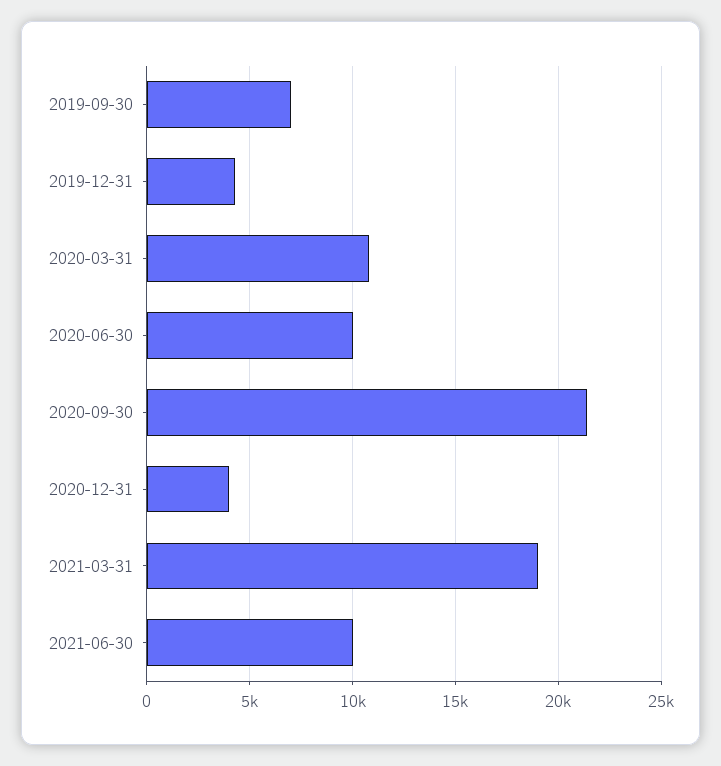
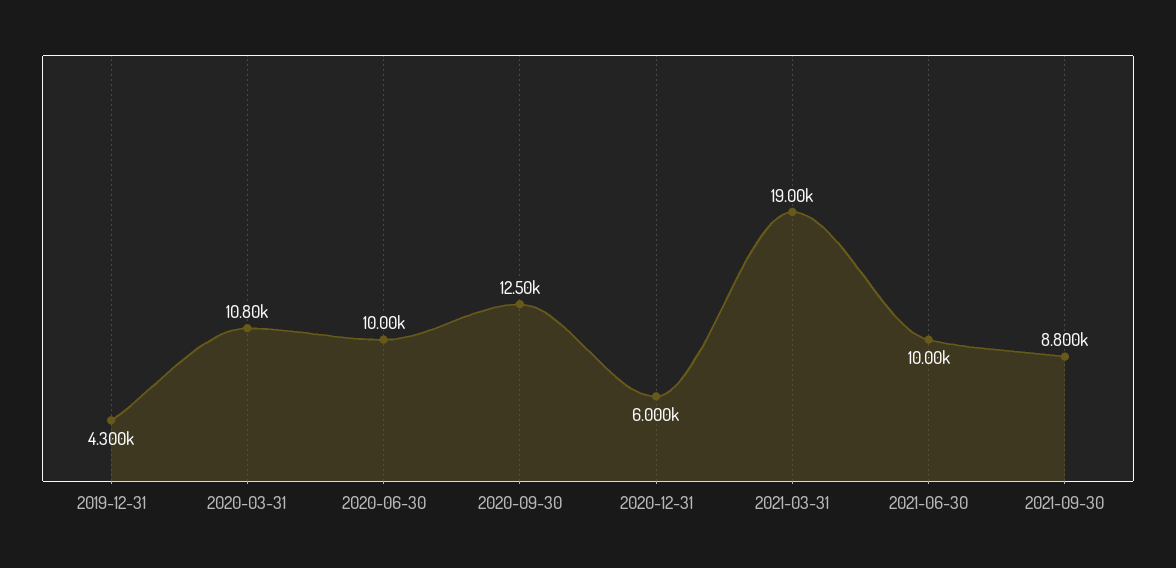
2019-09-30: 7000 -> none
2020-09-30: 21500 -> 12500
2020-12-31: 4000 -> 6000
2021-09-30: none -> 8800

